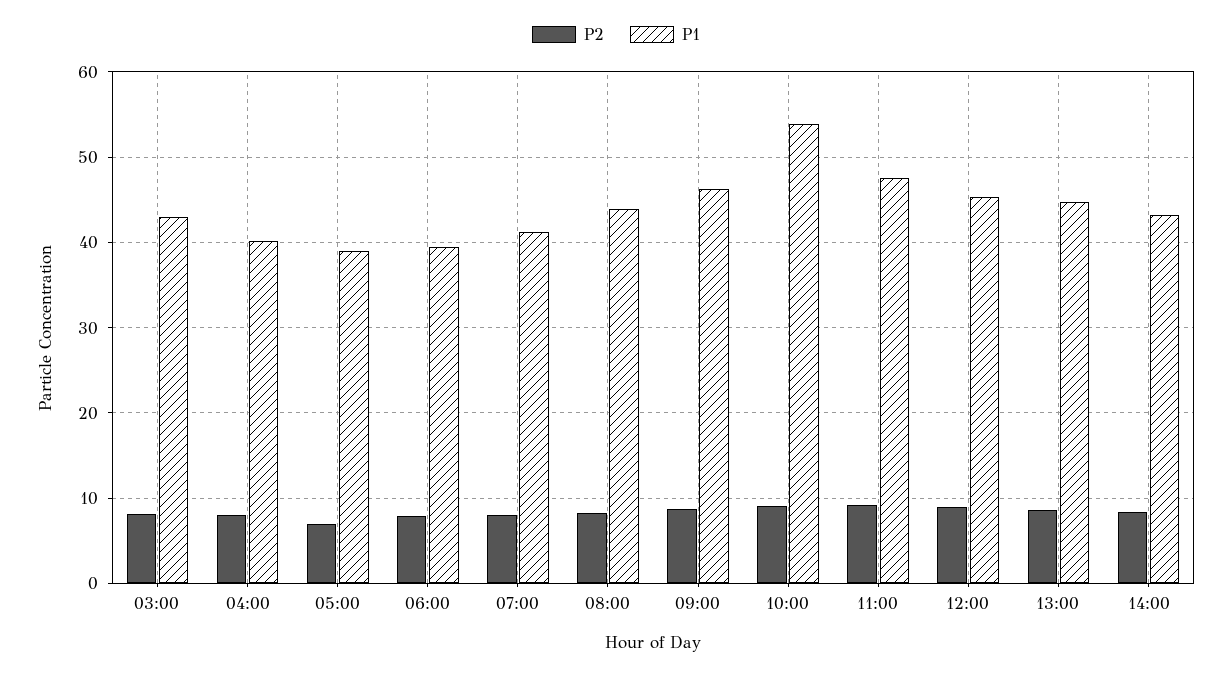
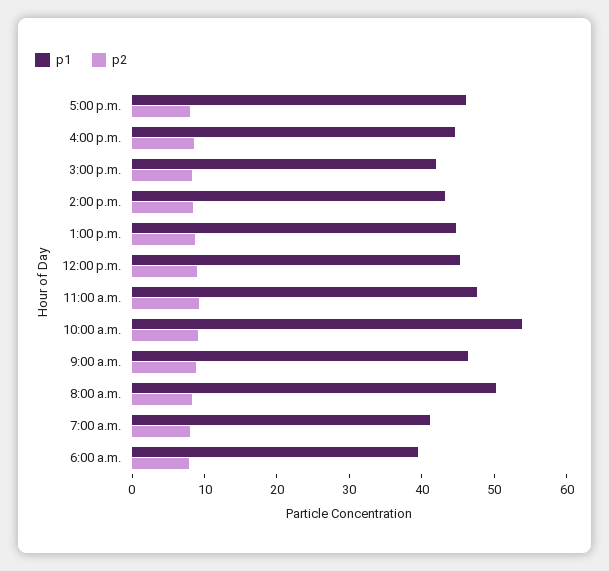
P2, 03:00: 8 -> none
P1, 03:00: 43 -> none
P2, 04:00: 8 -> none
P1, 04:00: 40 -> none
P2, 05:00: 7 -> none
P1, 05:00: 39 -> none
P1, 08:00: 44 -> 50
P1, 5:00 p.m.: none -> 46
P2, 5:00 p.m.: none -> 8
P1, 4:00 p.m.: none -> 44
P2, 4:00 p.m.: none -> 8
P1, 3:00 p.m.: none -> 42
P2, 3:00 p.m.: none -> 8

